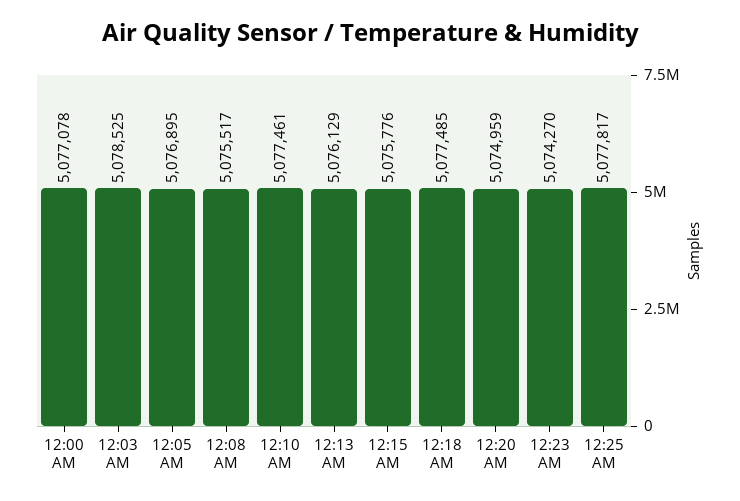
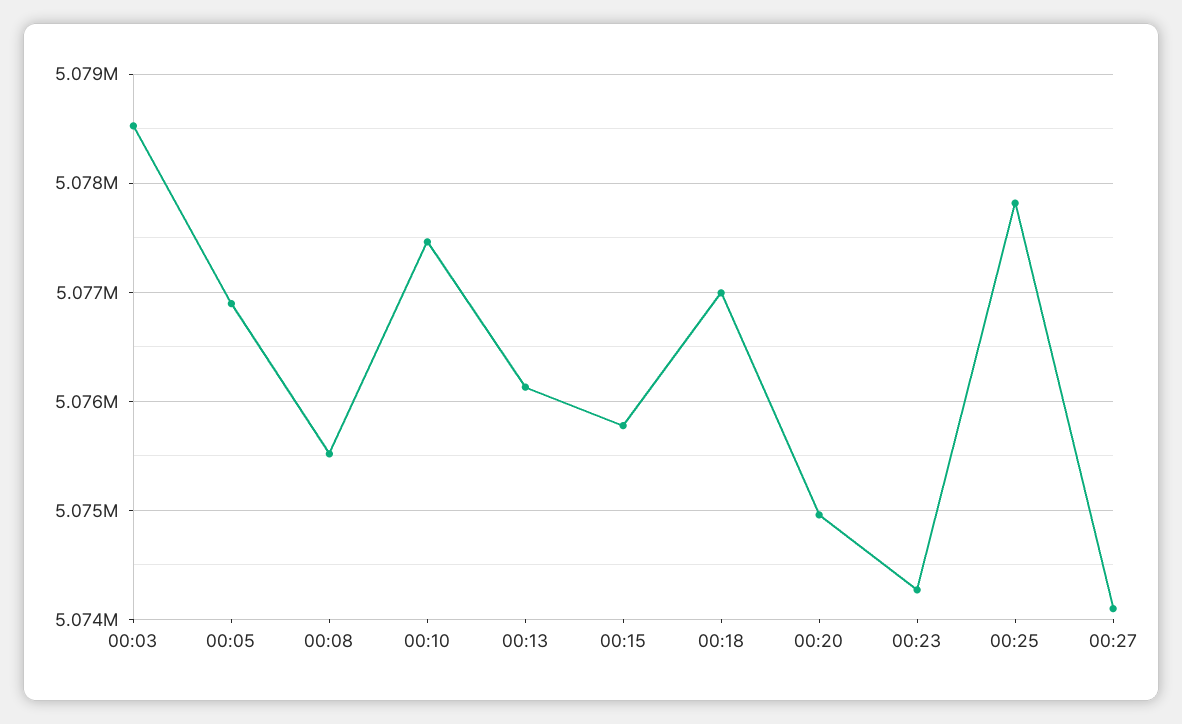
12:00 AM: 5077078 -> none
12:18 AM: 5077485 -> 5077000
00:27: none -> 5074100

